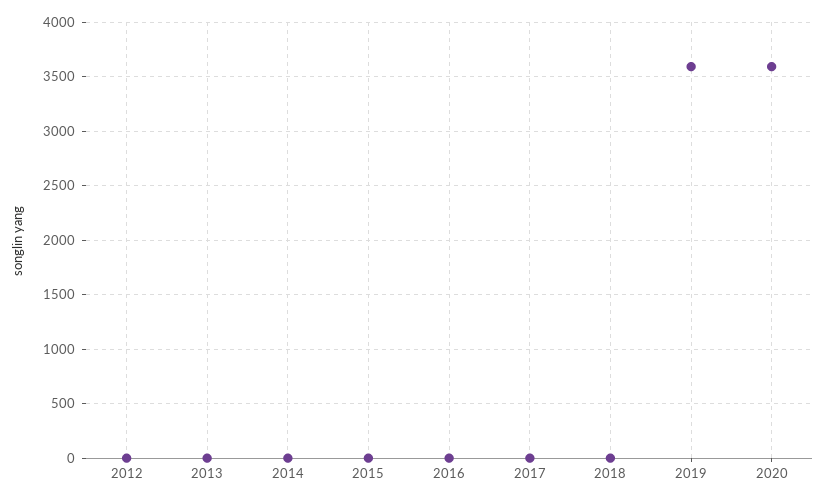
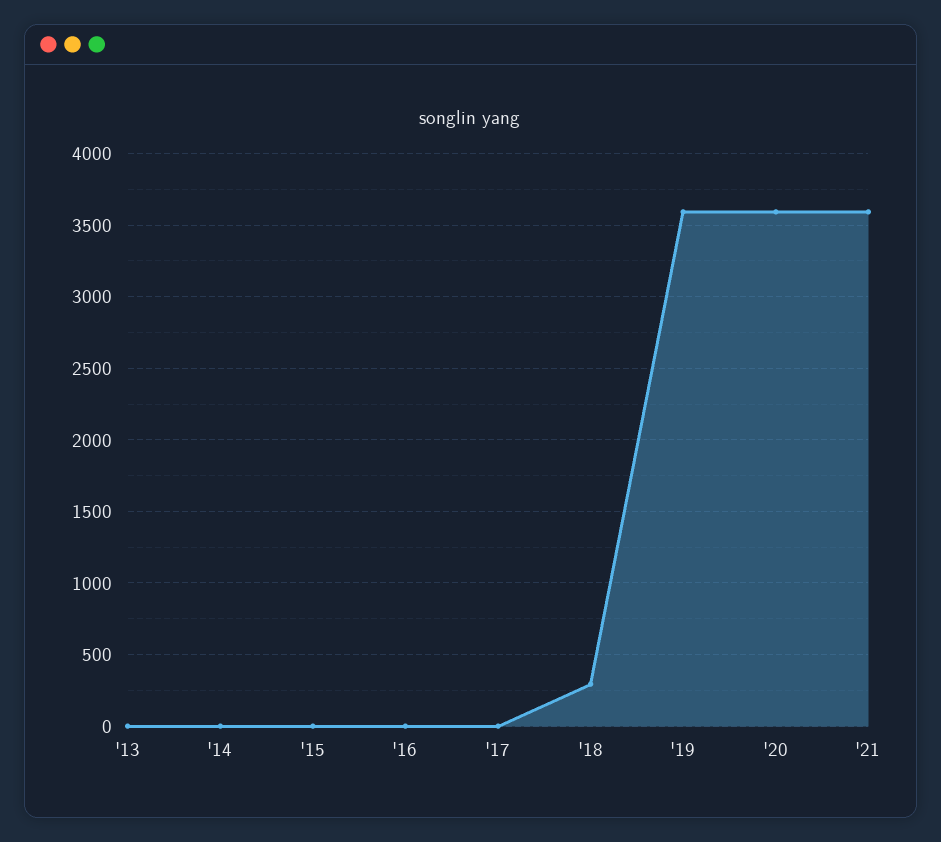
2012: 0 -> none
2018: 0 -> 300
'21: none -> 3600

